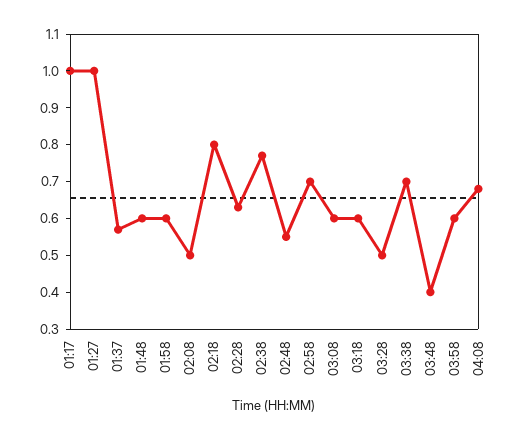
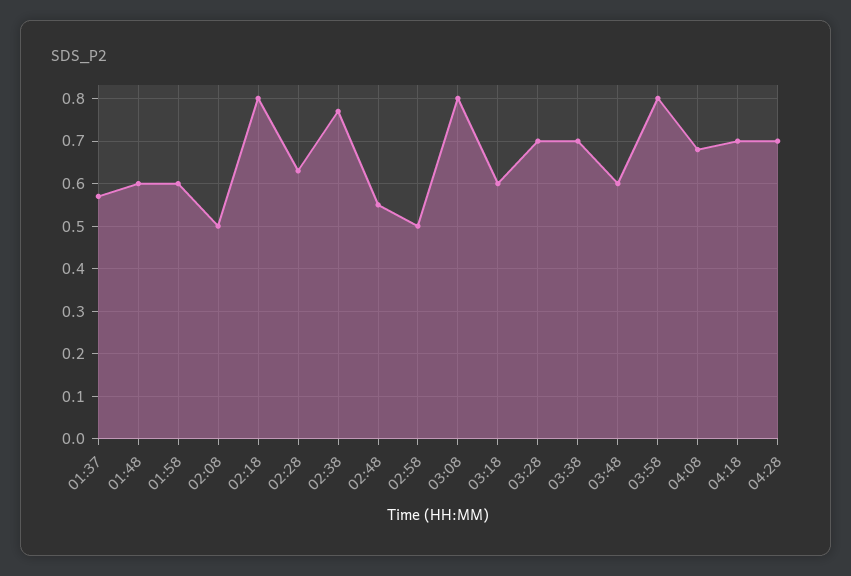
01:17: 1 -> none
01:27: 1 -> none
02:58: 0.7 -> 0.5
03:08: 0.6 -> 0.8
03:28: 0.5 -> 0.7
03:48: 0.4 -> 0.6
03:58: 0.6 -> 0.8
04:18: none -> 0.7
04:28: none -> 0.7

